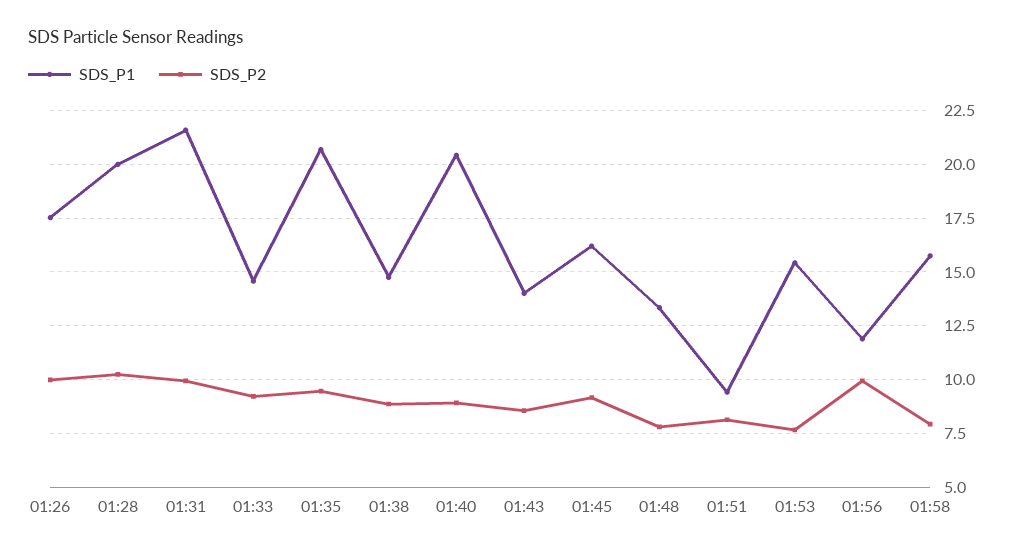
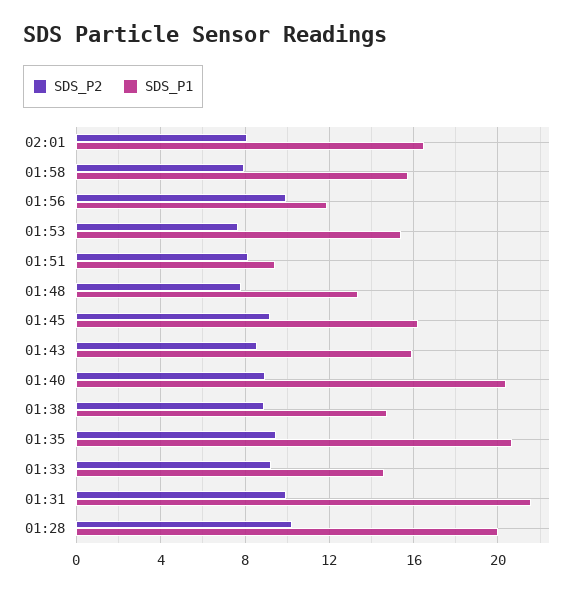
SDS_P1, 01:26: 17.5 -> none
SDS_P2, 01:26: 10 -> none
SDS_P1, 01:43: 14 -> 16
SDS_P2, 02:01: none -> 8
SDS_P1, 02:01: none -> 16.5

